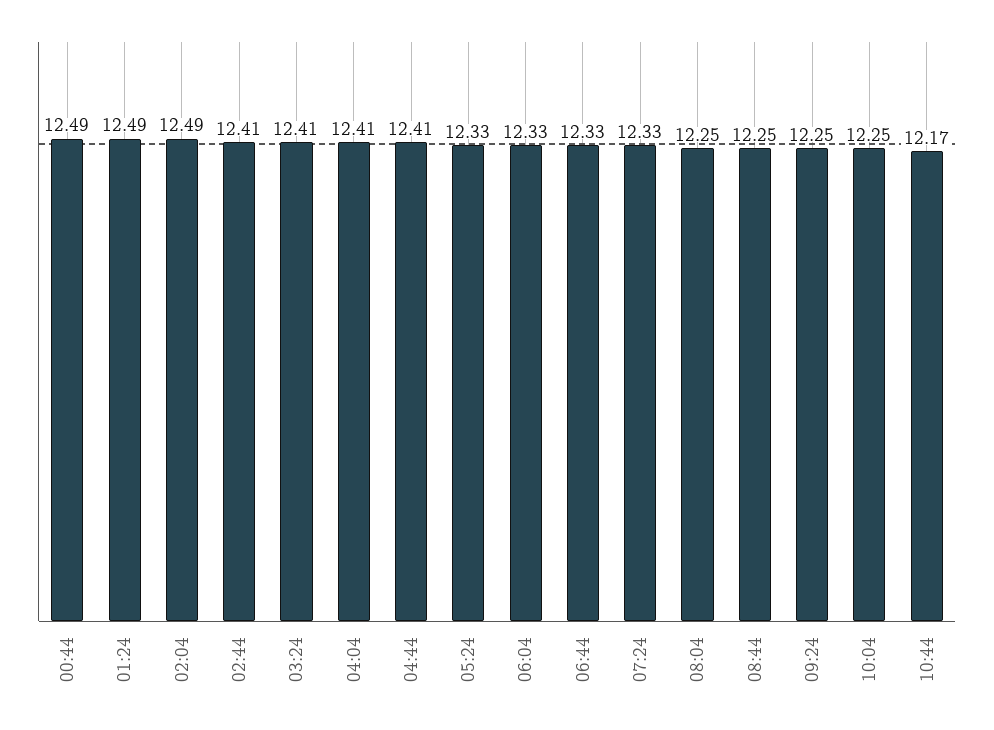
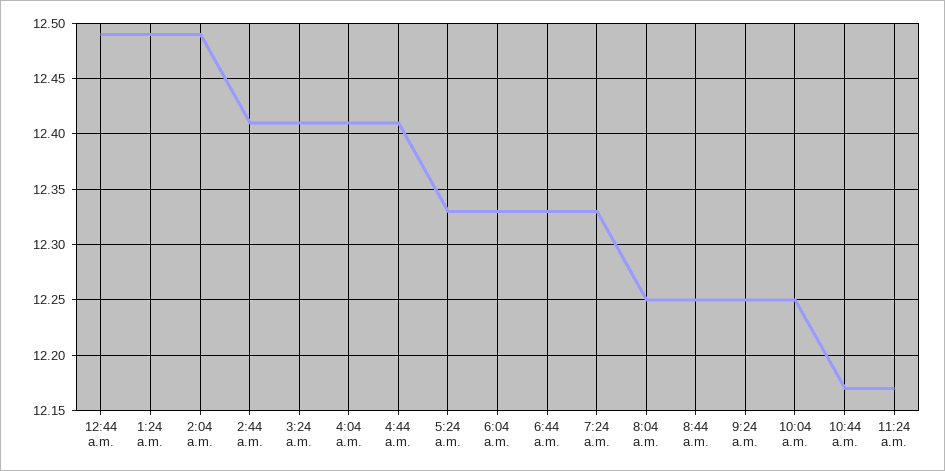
11:24 a.m.: none -> 12.17

